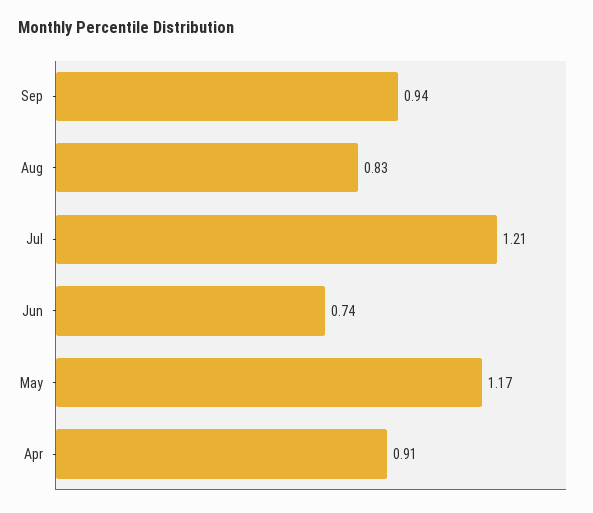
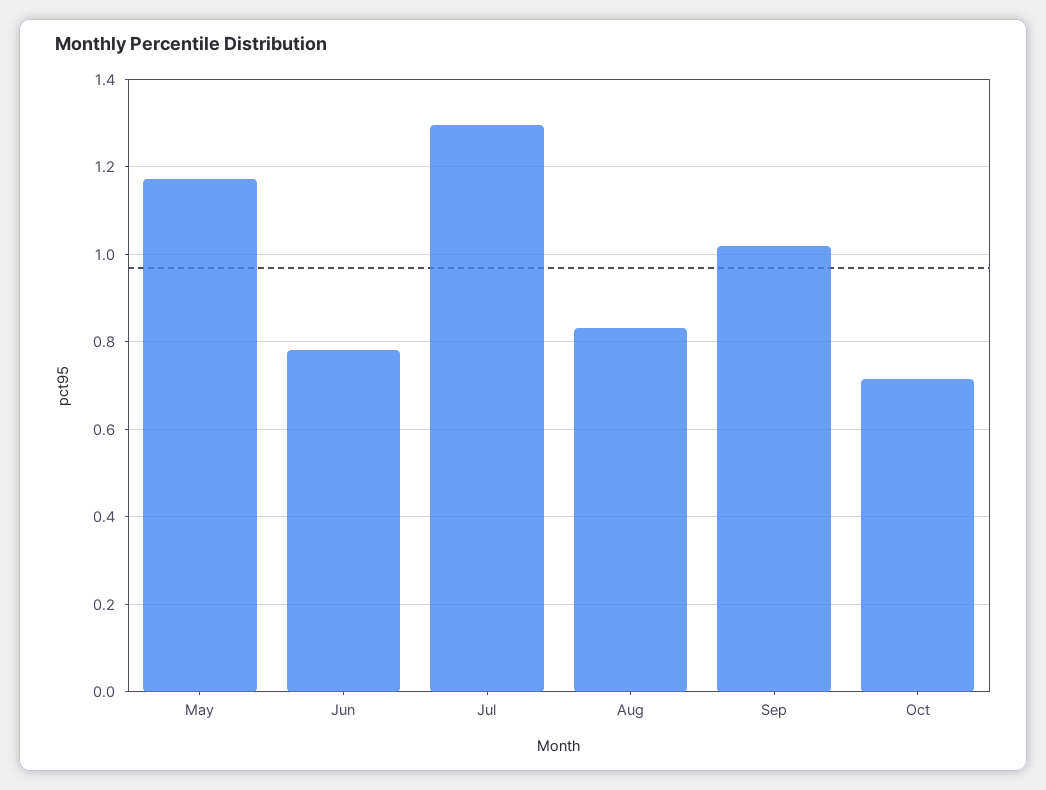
Sep: 0.94 -> 1.02
Jul: 1.21 -> 1.3
Jun: 0.74 -> 0.78
Apr: 0.91 -> none
Oct: none -> 0.72

